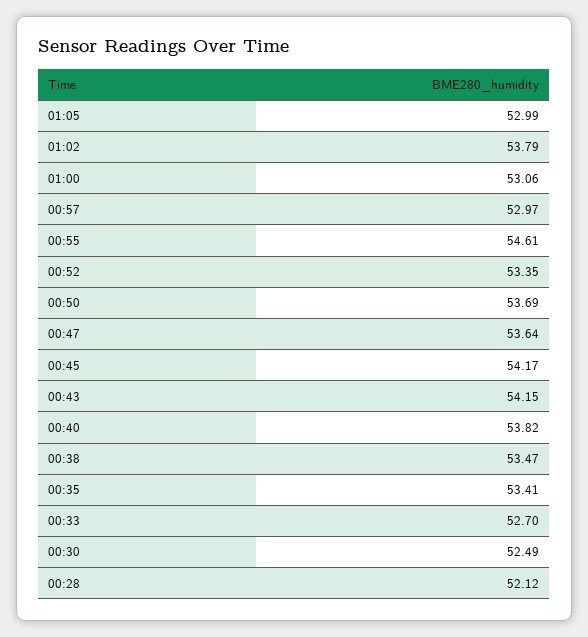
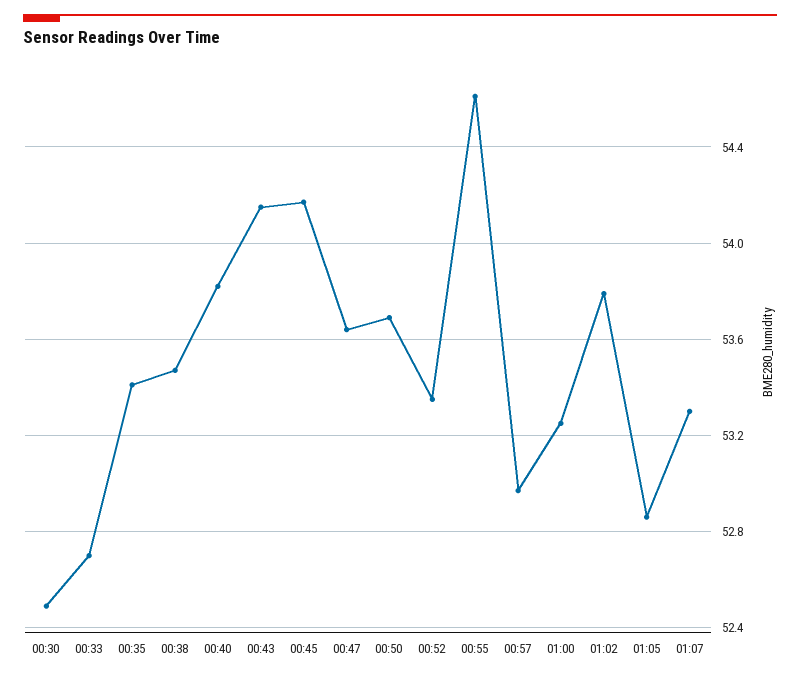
01:05: 52.99 -> 52.85
01:00: 53.06 -> 53.25
00:28: 52.12 -> none
01:07: none -> 53.3

